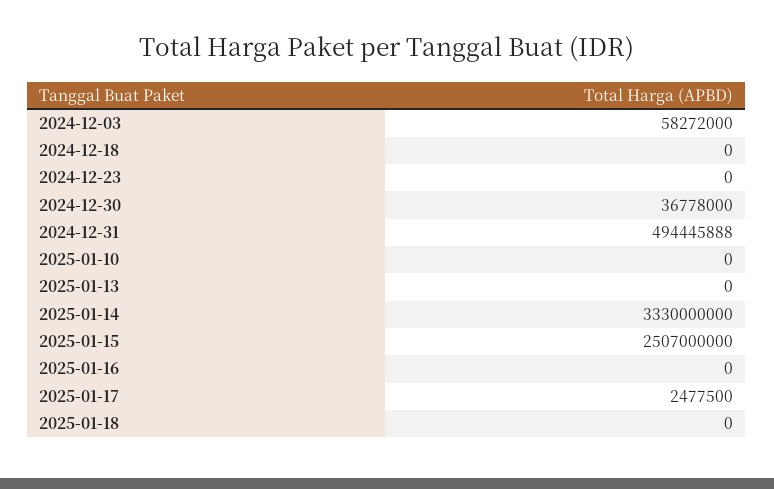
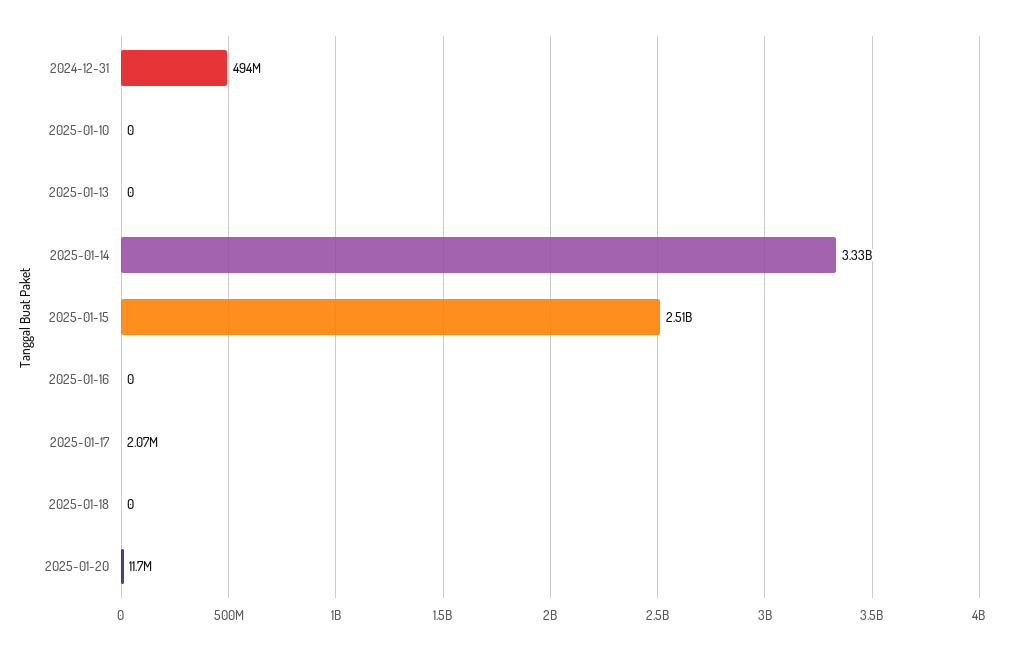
2024-12-03: 58272000 -> none
2024-12-18: 0 -> none
2024-12-23: 0 -> none
2024-12-30: 36778000 -> none
2025-01-17: 2477500 -> 2070000
2025-01-20: none -> 11700000

